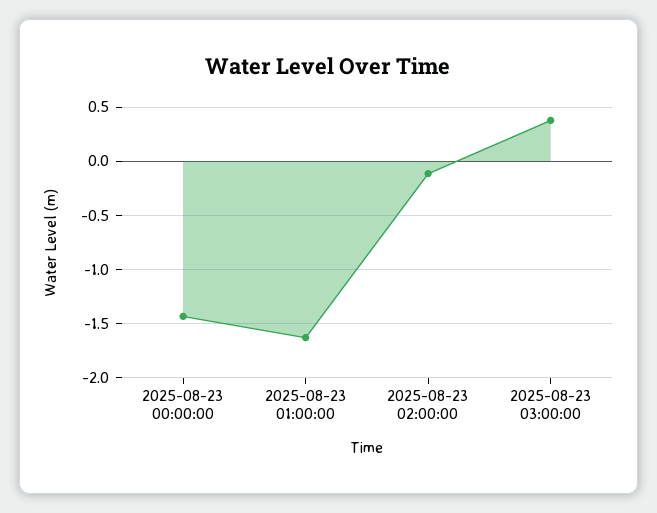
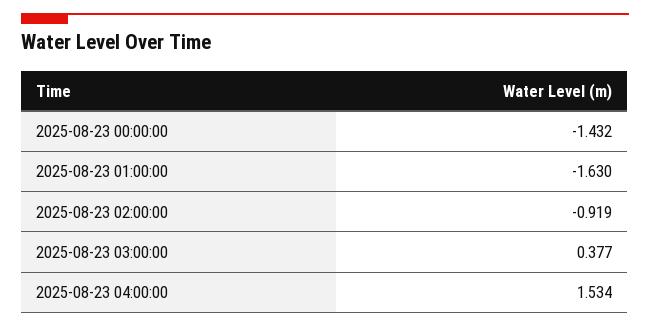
2025-08-23 02:00:00: -0.1 -> -0.919
2025-08-23 04:00:00: none -> 1.534

